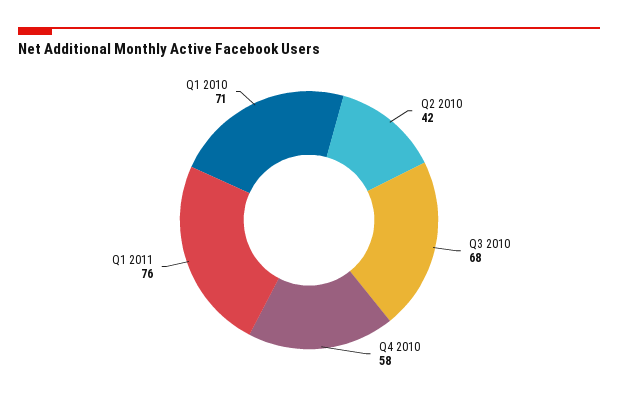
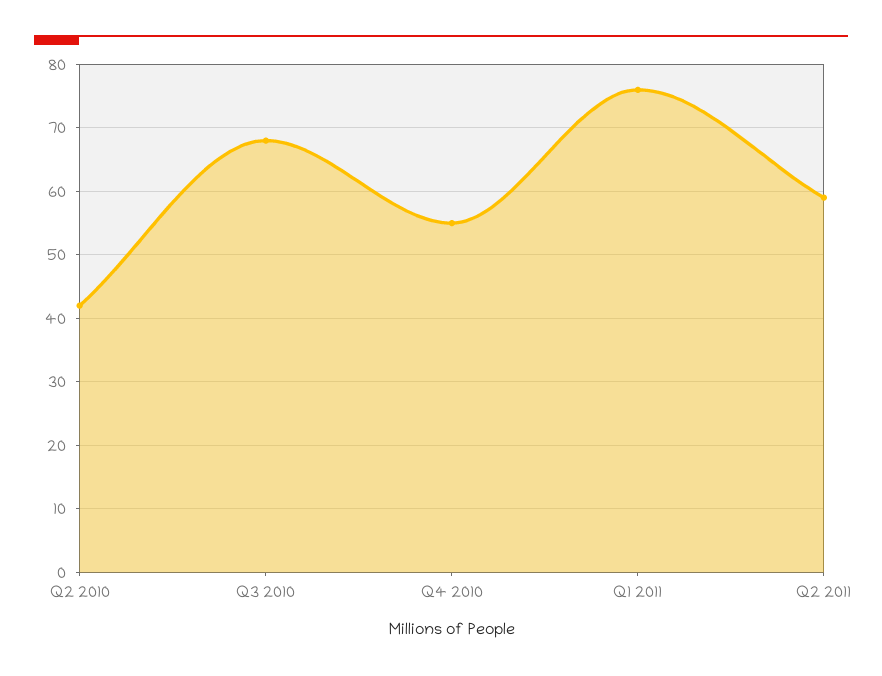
Q4 2010: 58 -> 55
Q1 2010: 71 -> none
Q2 2011: none -> 59

